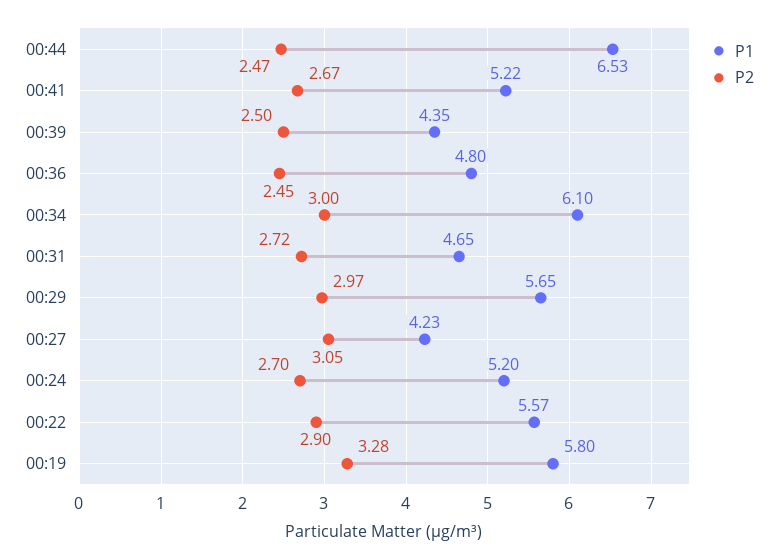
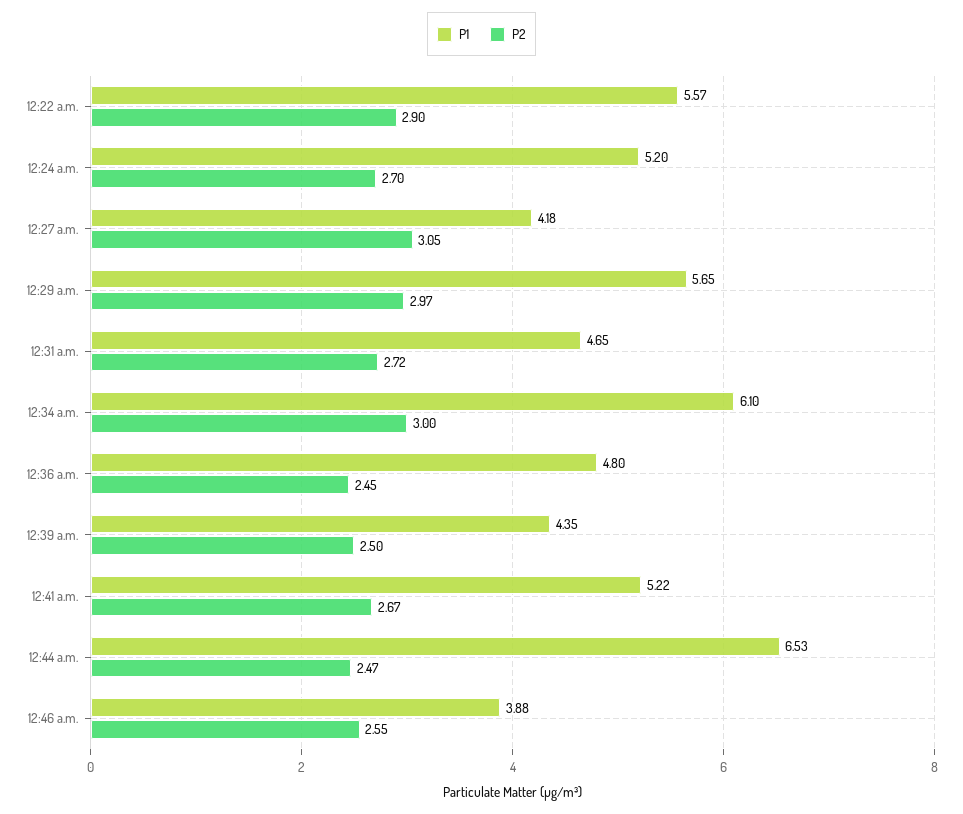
P1, 00:27: 4.23 -> 4.18
P1, 00:19: 5.8 -> none
P2, 00:19: 3.28 -> none
P1, 12:46 a.m.: none -> 3.88
P2, 12:46 a.m.: none -> 2.55

